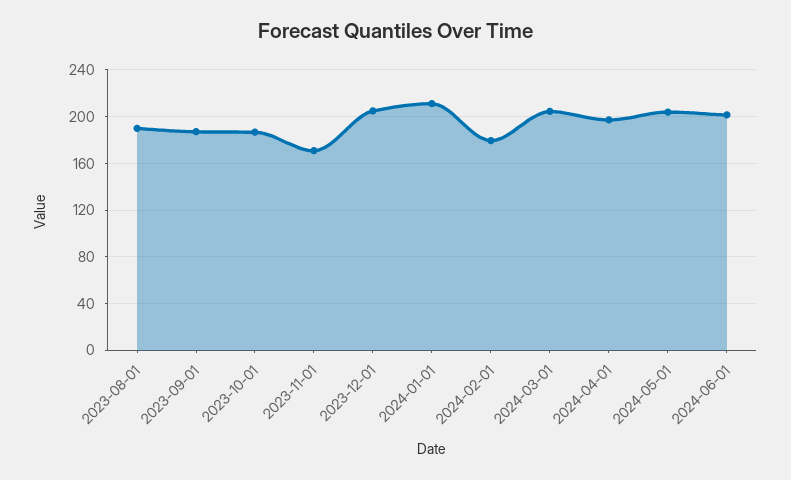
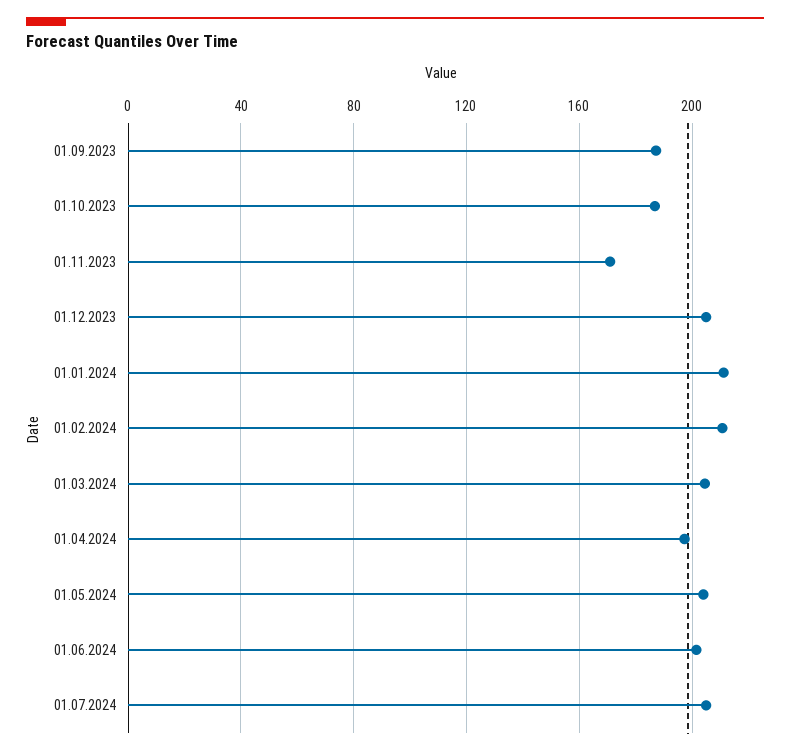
2023-08-01: 190 -> none
2024-02-01: 180 -> 210
01.07.2024: none -> 205

